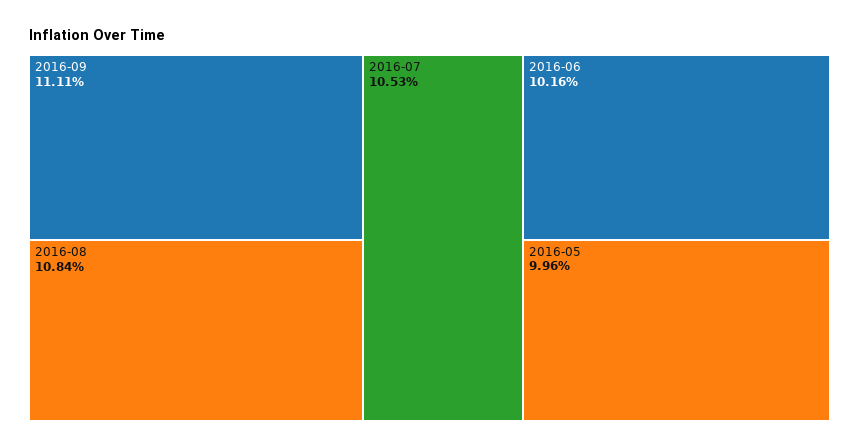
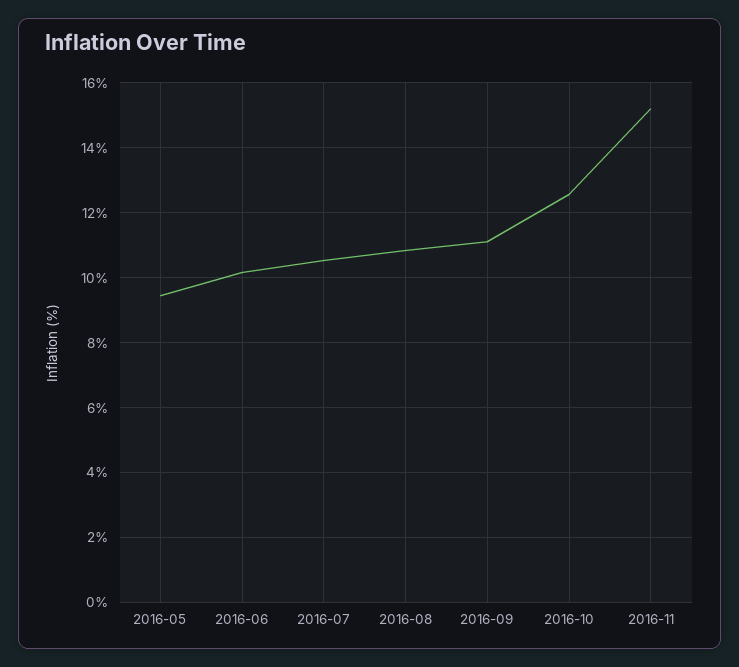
2016-05: 9.96 -> 9.4
2016-10: none -> 12.6
2016-11: none -> 15.2

